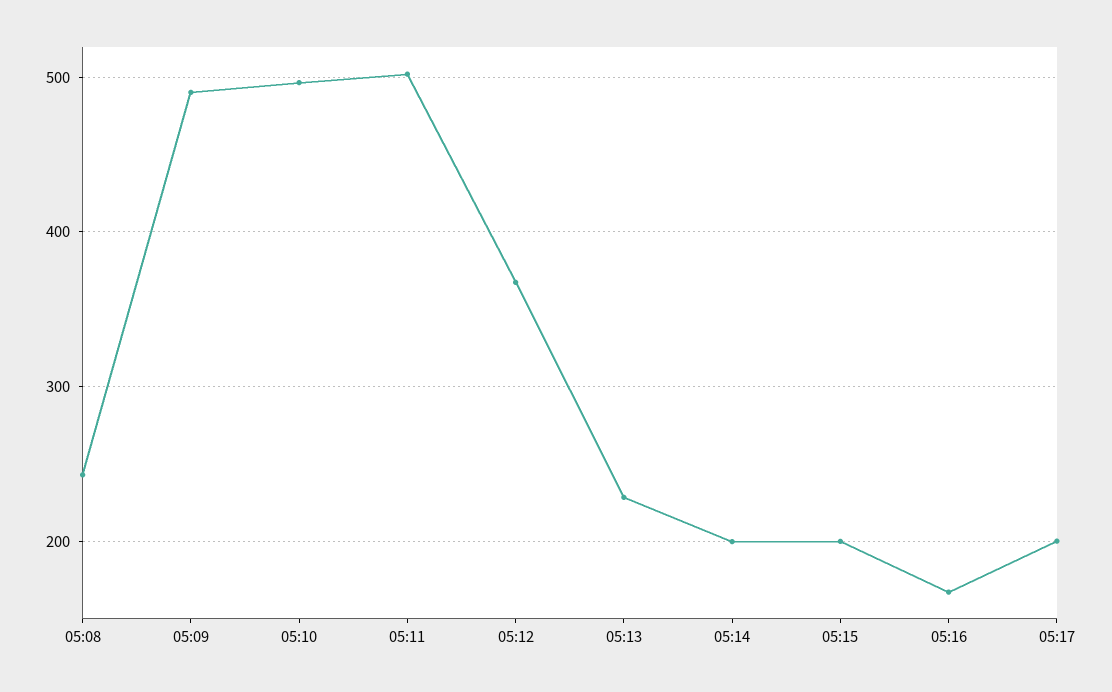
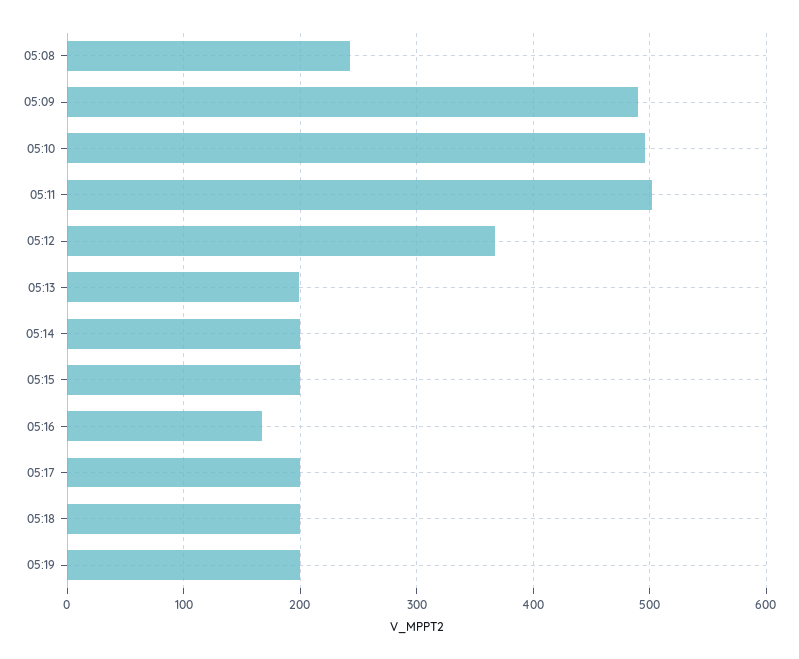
05:13: 230 -> 200
05:18: none -> 200
05:19: none -> 200

